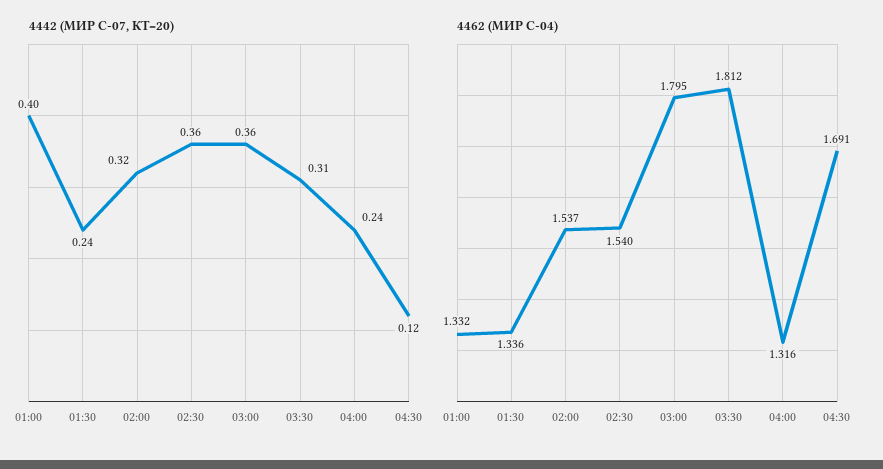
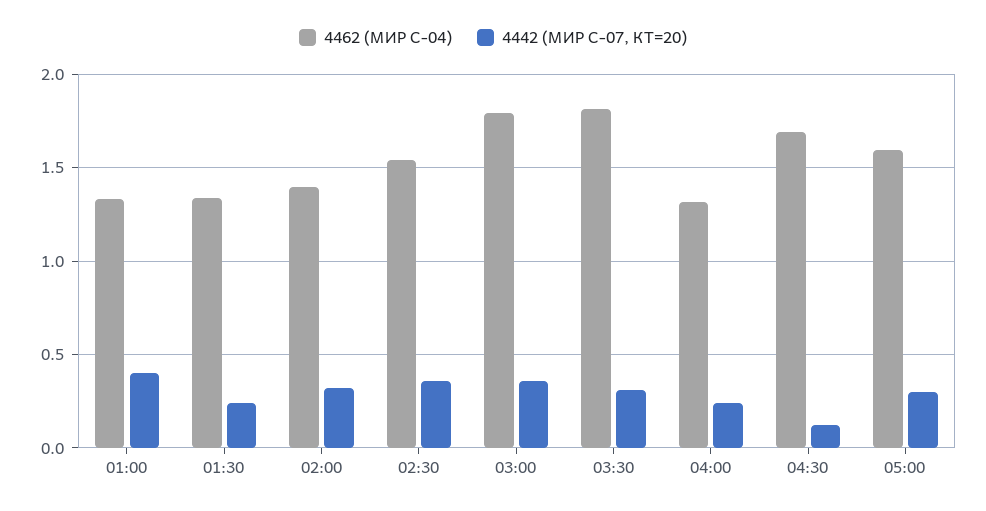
4462 (МИР С-04), 02:00: 1.537 -> 1.4
4462 (МИР С-04), 05:00: none -> 1.6
4442 (МИР С-07, КТ=20), 05:00: none -> 0.3

